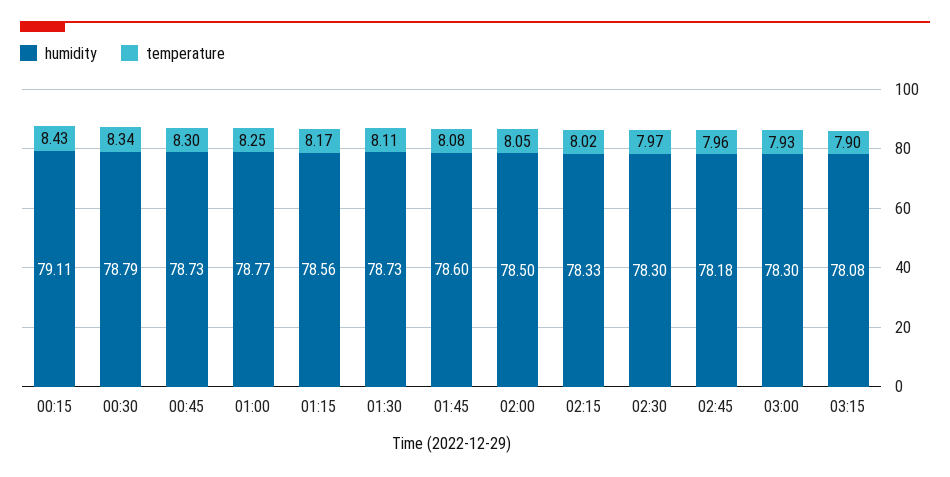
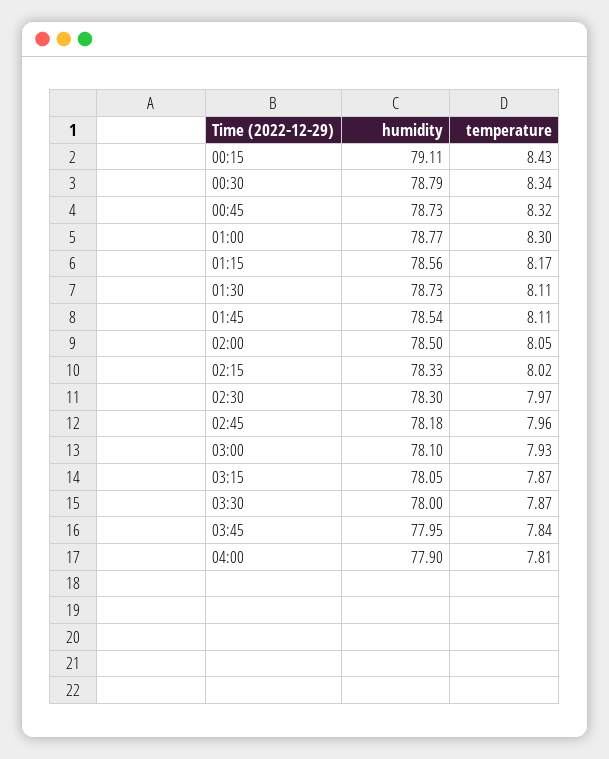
temperature, 00:45: 8.3 -> 8.32
temperature, 01:00: 8.25 -> 8.3
humidity, 01:45: 78.6 -> 78.54
temperature, 01:45: 8.08 -> 8.11
humidity, 03:00: 78.3 -> 78.1
humidity, 03:15: 78.08 -> 78.05
temperature, 03:15: 7.9 -> 7.87
humidity, 03:30: none -> 78
temperature, 03:30: none -> 7.87
humidity, 03:45: none -> 77.95
temperature, 03:45: none -> 7.84
humidity, 04:00: none -> 77.9
temperature, 04:00: none -> 7.81

